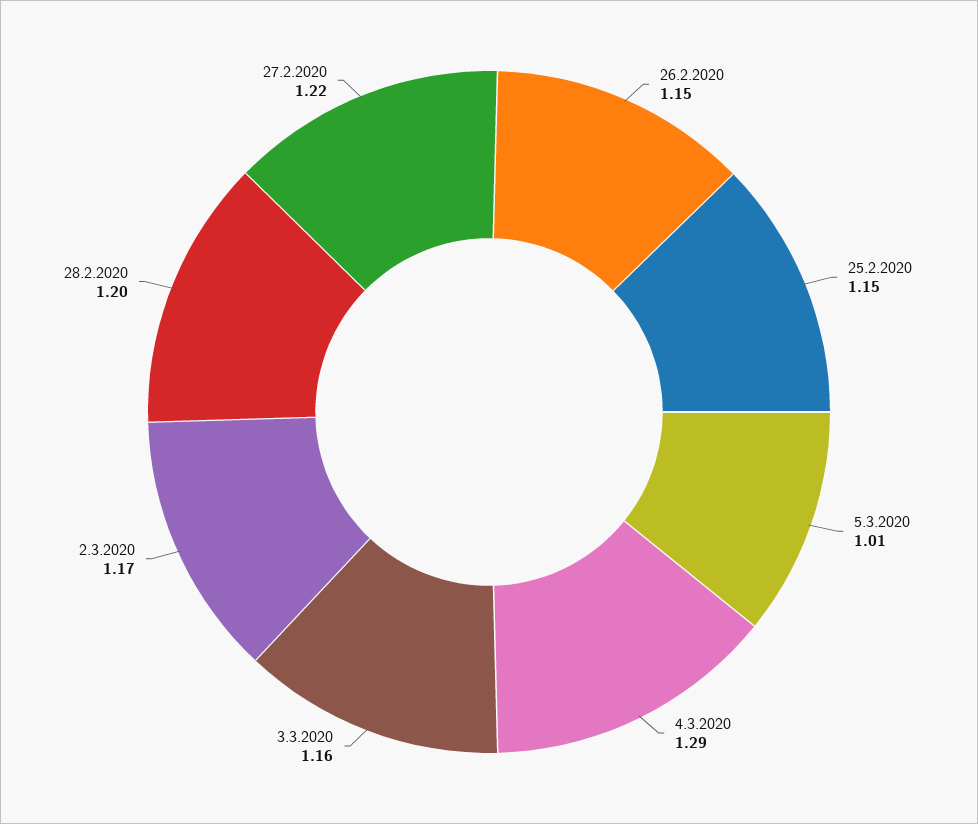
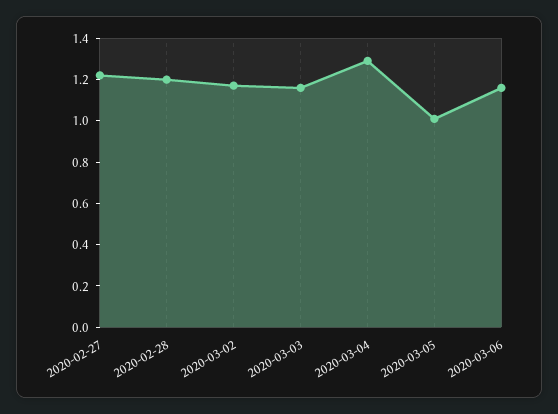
26.2.2020: 1.15 -> none
25.2.2020: 1.15 -> none
2020-03-06: none -> 1.15

